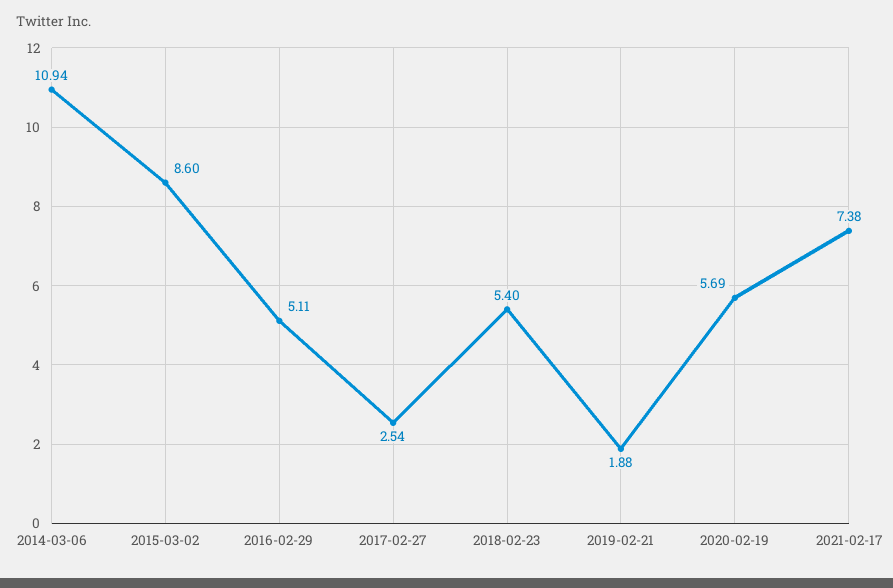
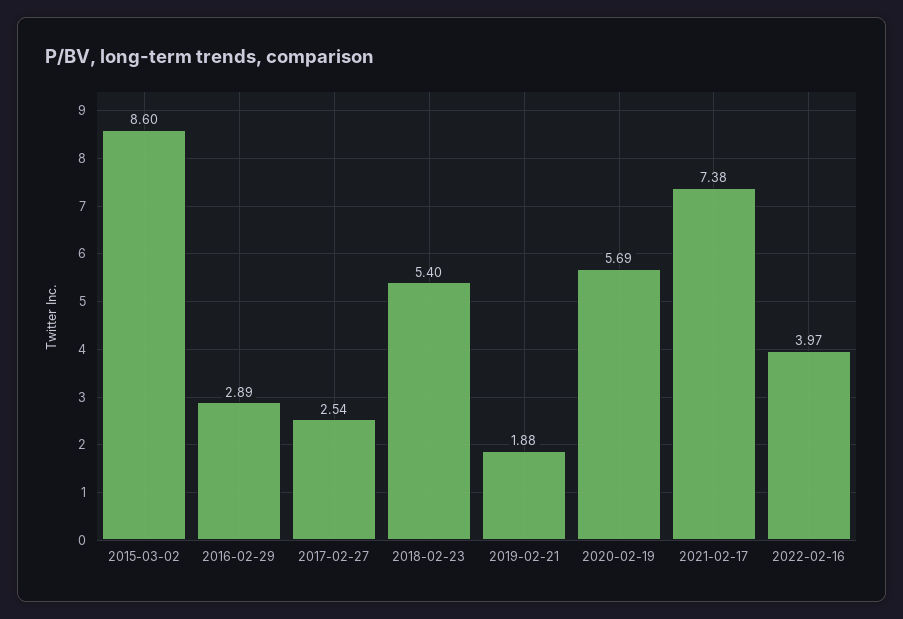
2014-03-06: 10.94 -> none
2016-02-29: 5.11 -> 2.89
2022-02-16: none -> 3.97

